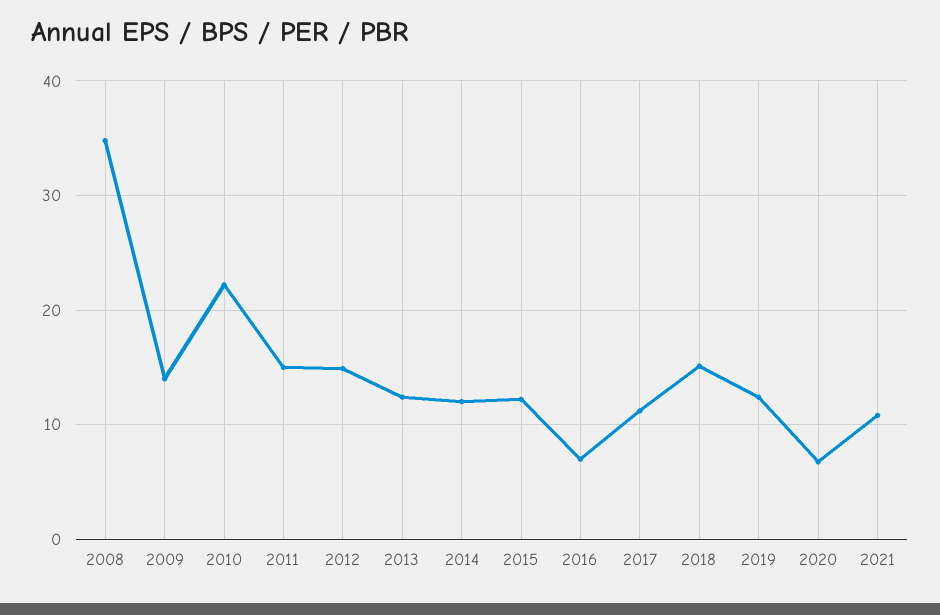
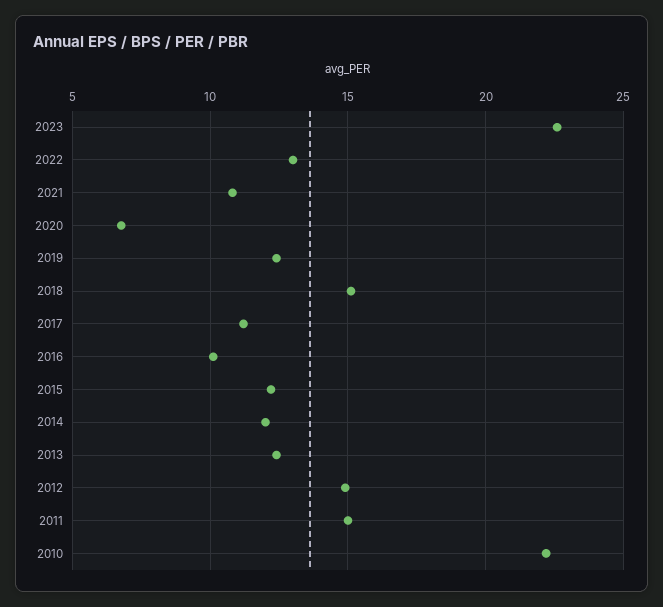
2008: 35 -> none
2009: 14 -> none
2016: 7 -> 10
2023: none -> 22.5
2022: none -> 13

